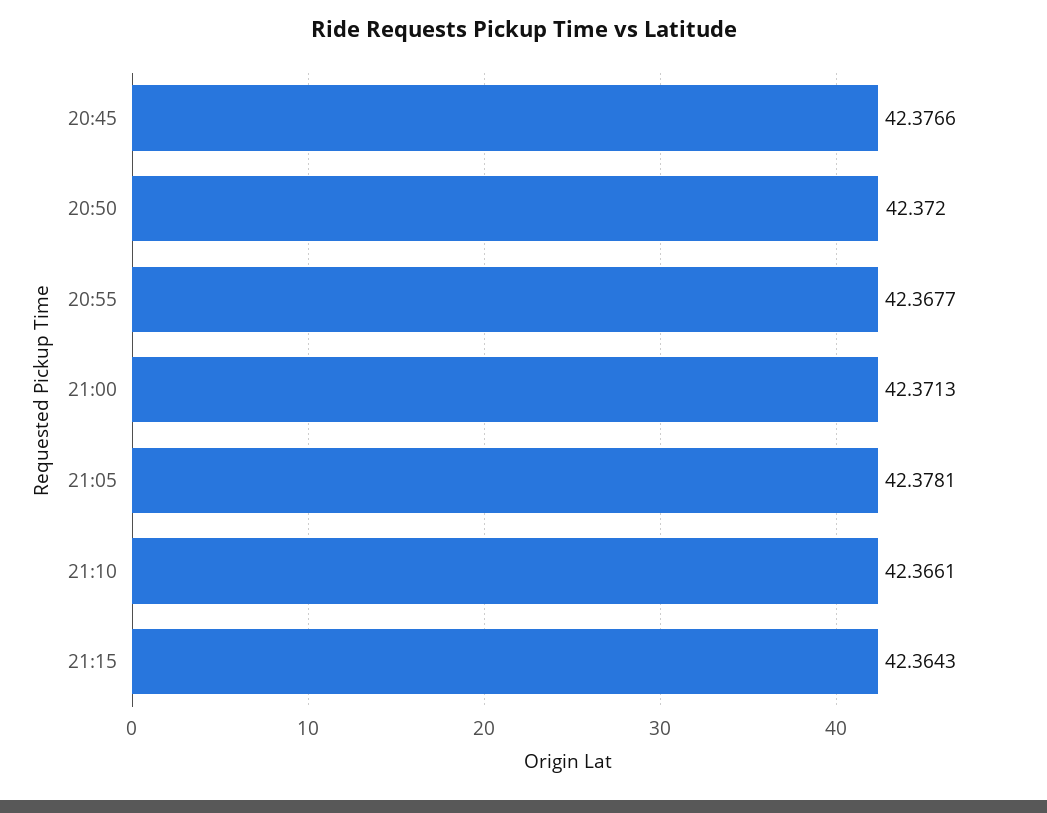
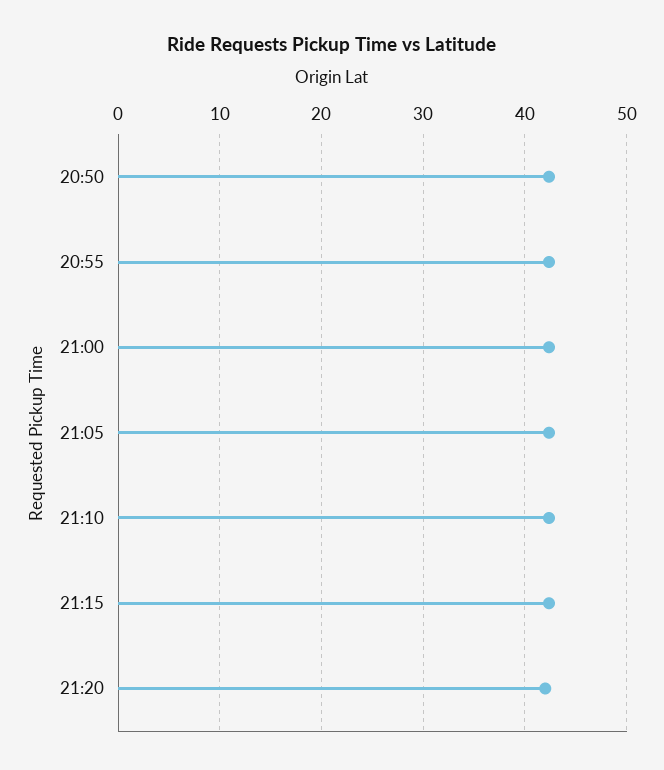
20:45: 42.3766 -> none
21:20: none -> 42

